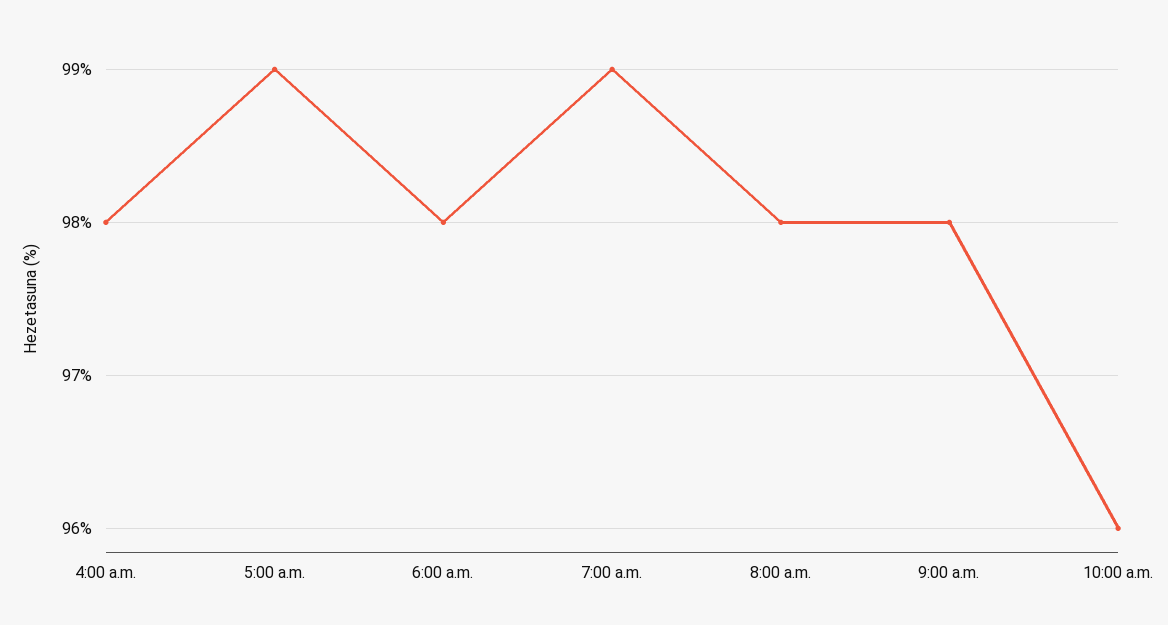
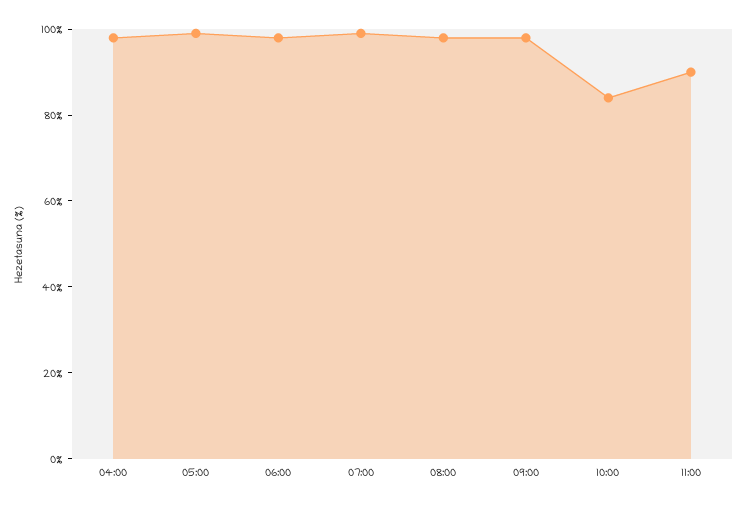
10:00 a.m.: 96 -> 85
11:00: none -> 90

